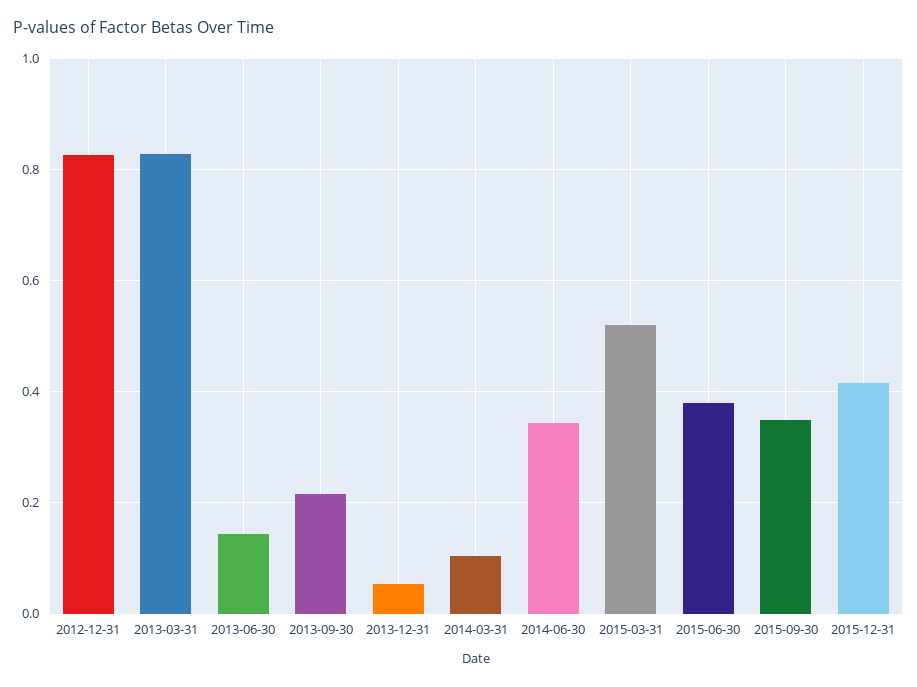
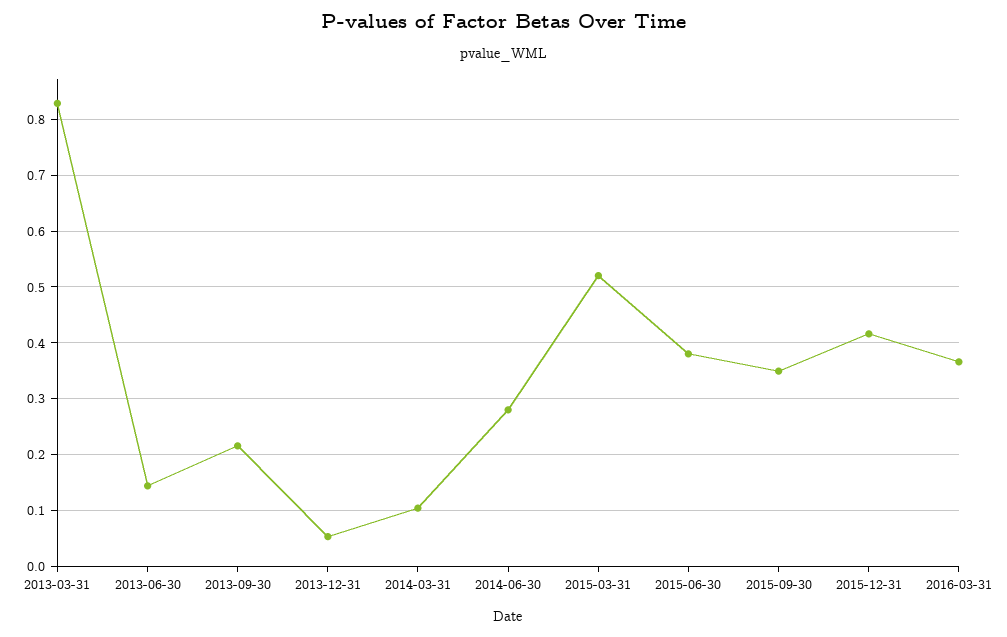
2012-12-31: 0.82 -> none
2014-06-30: 0.34 -> 0.28
2016-03-31: none -> 0.36

